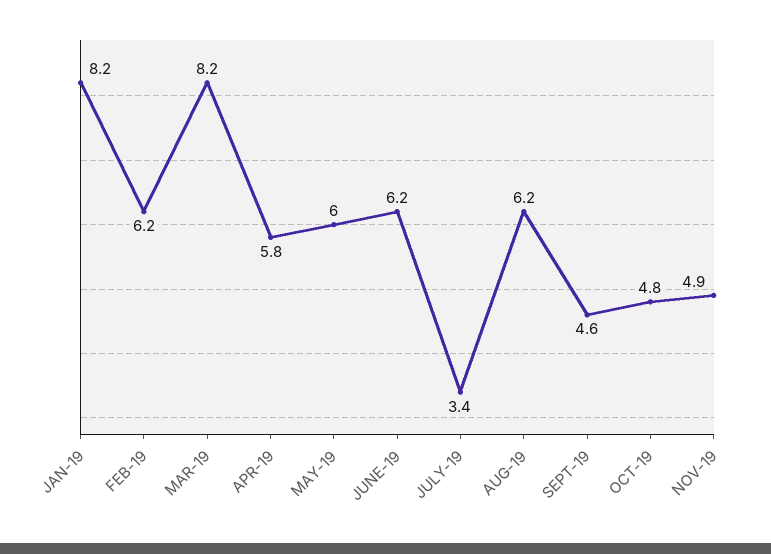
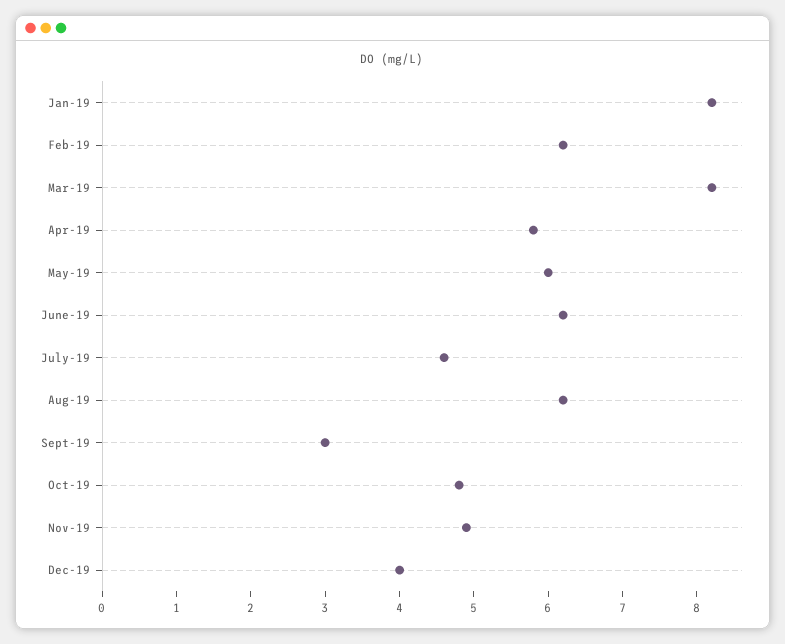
JULY-19: 3.4 -> 4.5
SEPT-19: 4.6 -> 3
Dec-19: none -> 4

